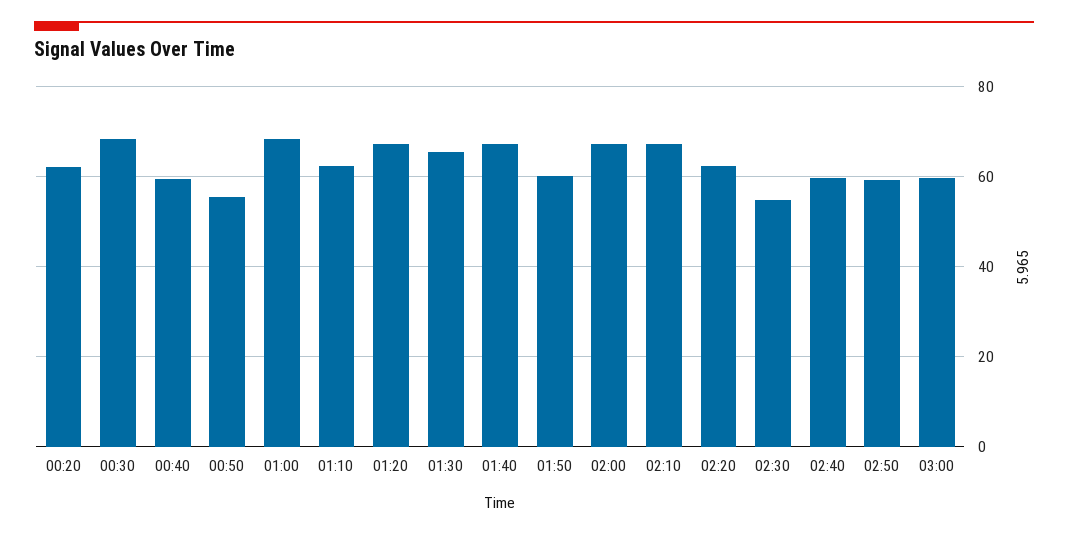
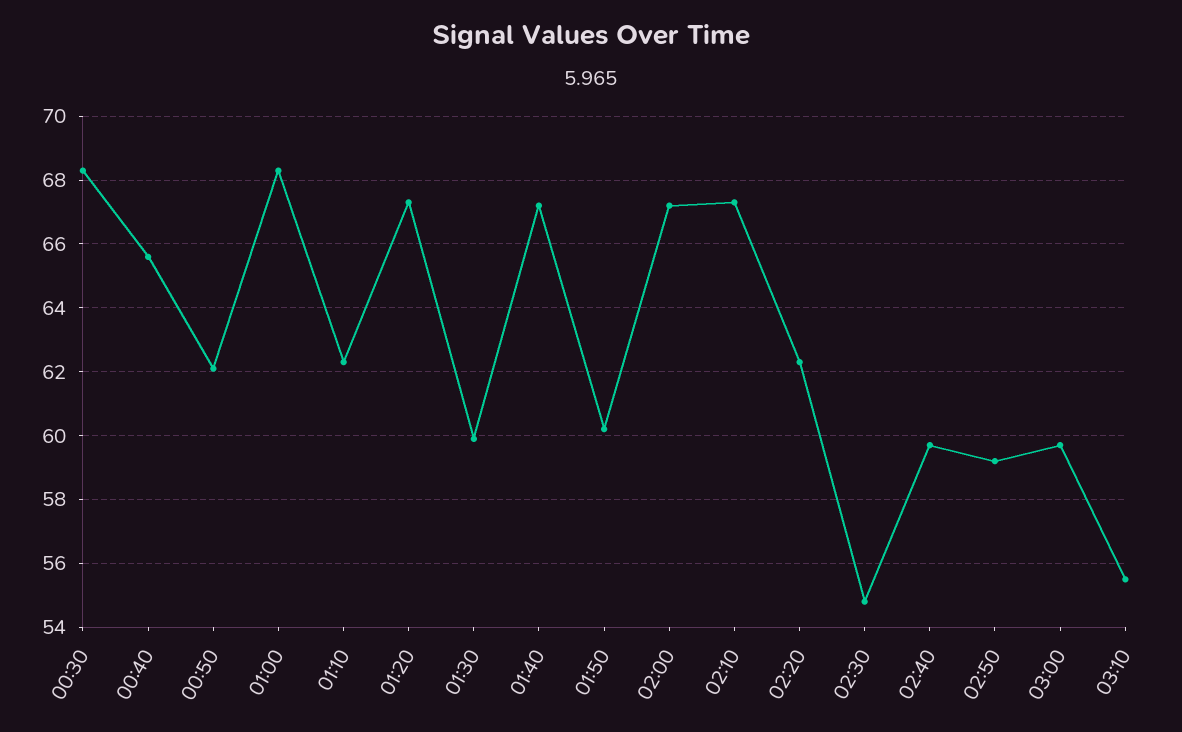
00:20: 62 -> none
00:40: 60 -> 65.5
00:50: 56 -> 62
01:30: 66 -> 60
03:10: none -> 55.5

